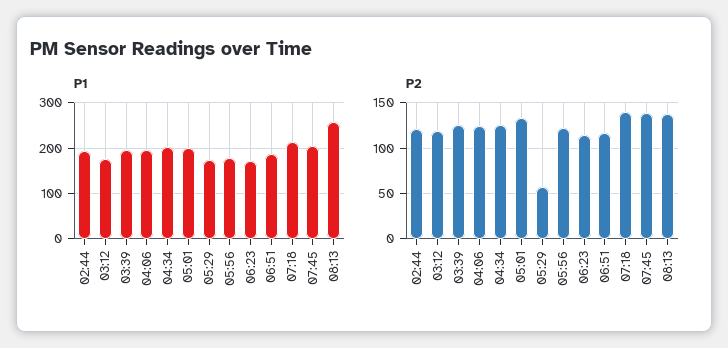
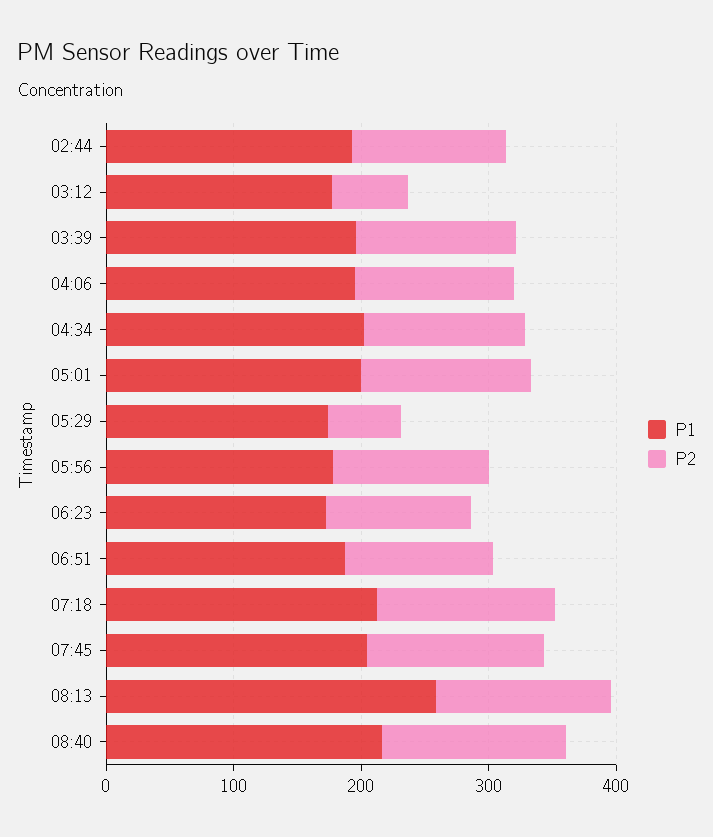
P2, 03:12: 120 -> 60
P1, 08:40: none -> 220
P2, 08:40: none -> 140

